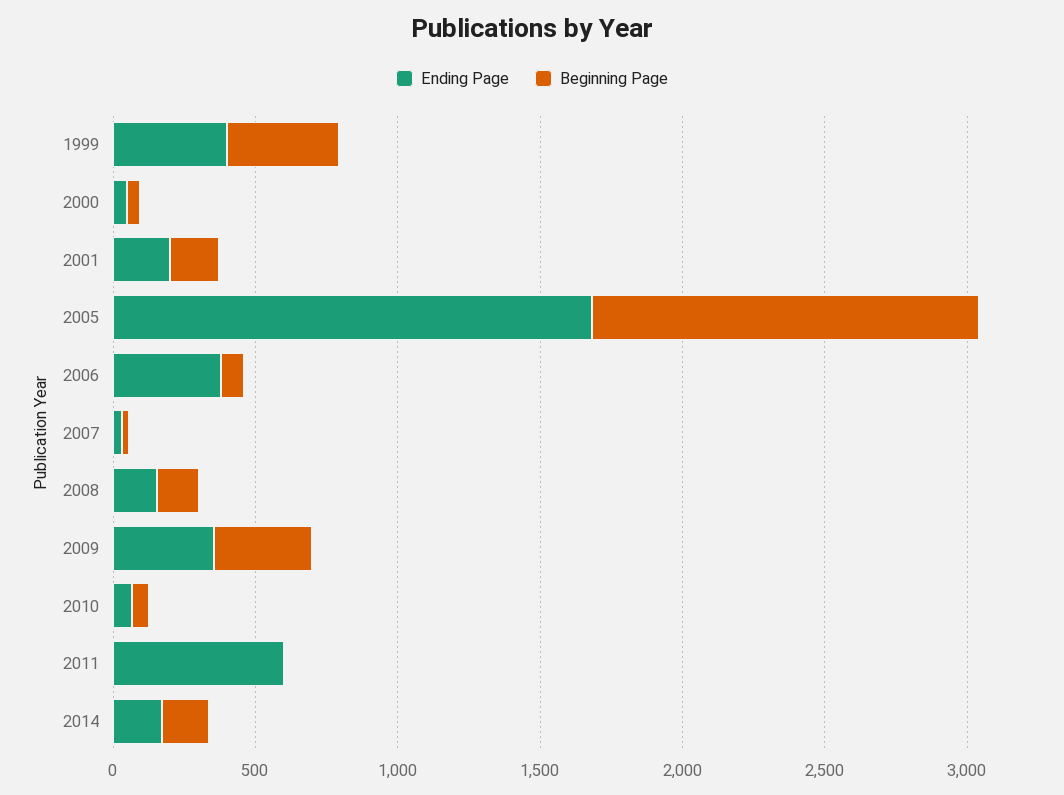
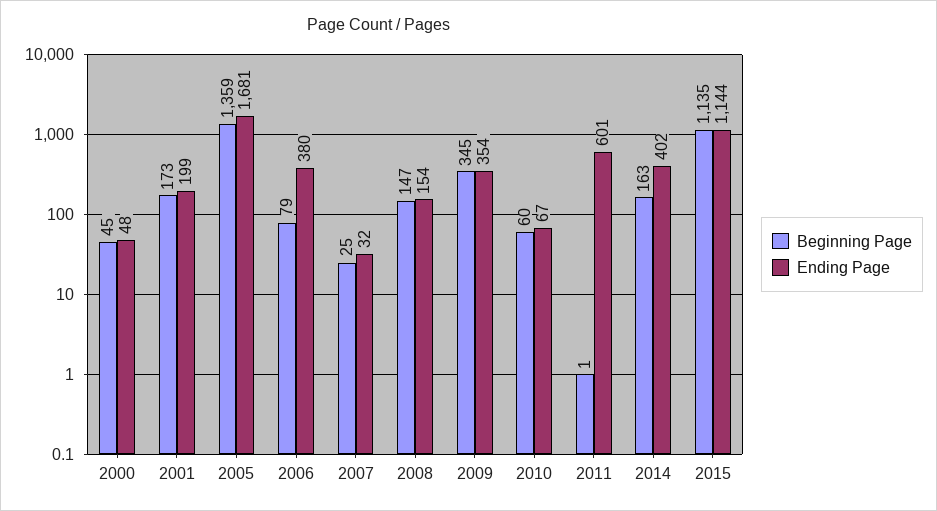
Ending Page, 1999: 400 -> none
Beginning Page, 1999: 400 -> none
Ending Page, 2014: 200 -> 402
Beginning Page, 2015: none -> 1135
Ending Page, 2015: none -> 1144

